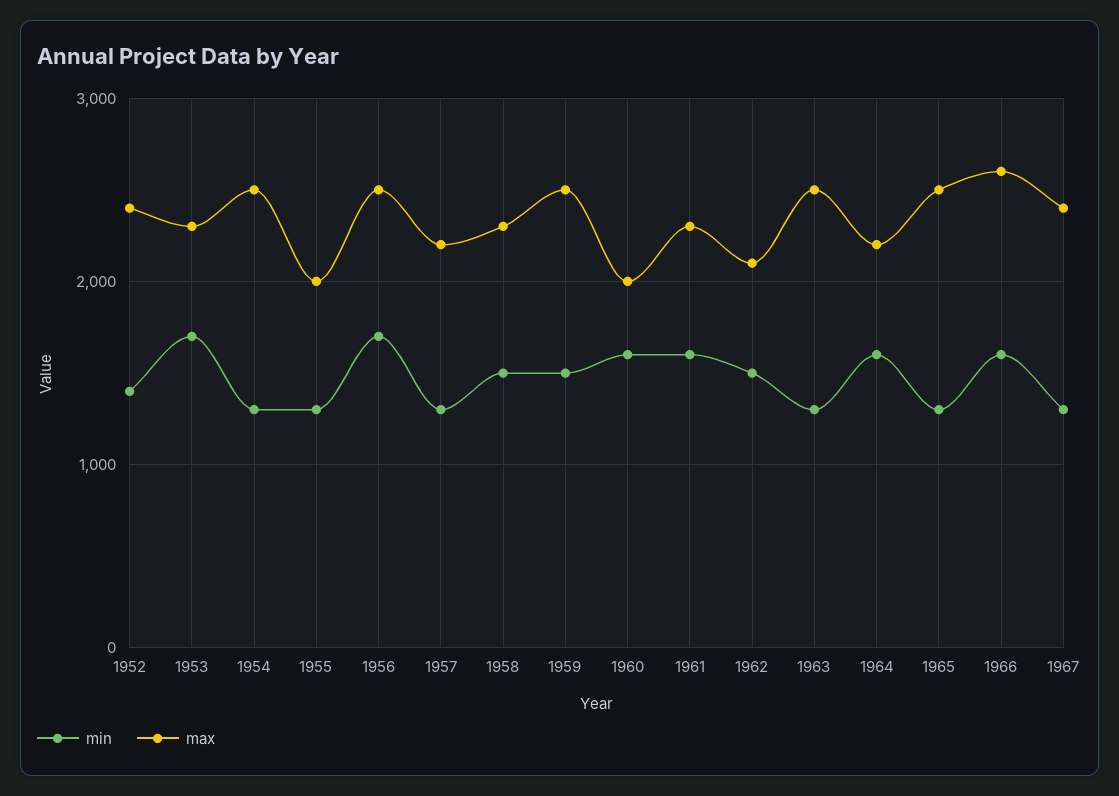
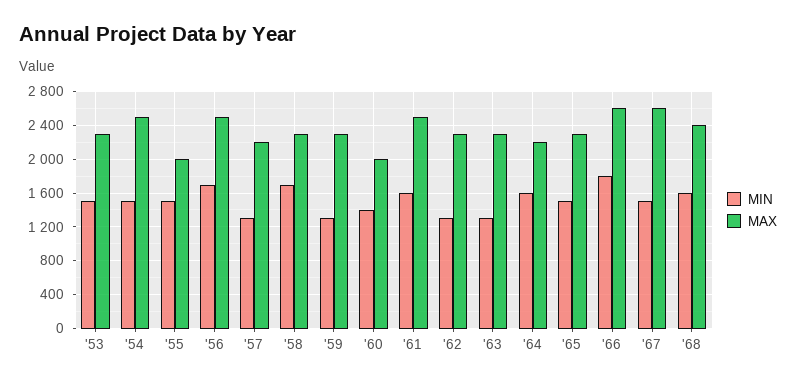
min, 1952: 1400 -> none
max, 1952: 2400 -> none
min, 1953: 1700 -> 1500
min, 1954: 1300 -> 1500
min, 1955: 1300 -> 1500
min, 1958: 1500 -> 1700
min, 1959: 1500 -> 1300
max, 1959: 2500 -> 2300
min, 1960: 1600 -> 1400
max, 1961: 2300 -> 2500
min, 1962: 1500 -> 1300
max, 1962: 2100 -> 2300
max, 1963: 2500 -> 2300
min, 1965: 1300 -> 1500
max, 1965: 2500 -> 2300
min, 1966: 1600 -> 1800
min, 1967: 1300 -> 1500
max, 1967: 2400 -> 2600
min, '68: none -> 1600
max, '68: none -> 2400

